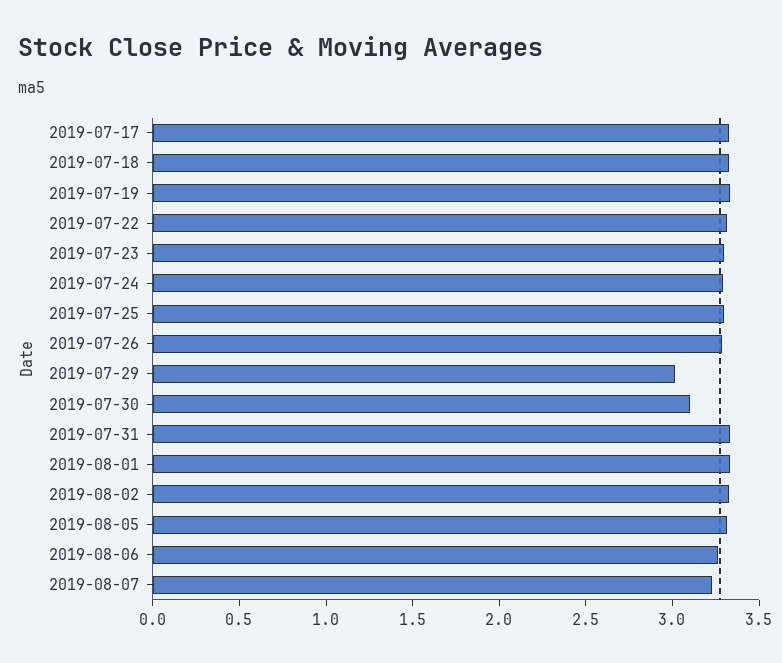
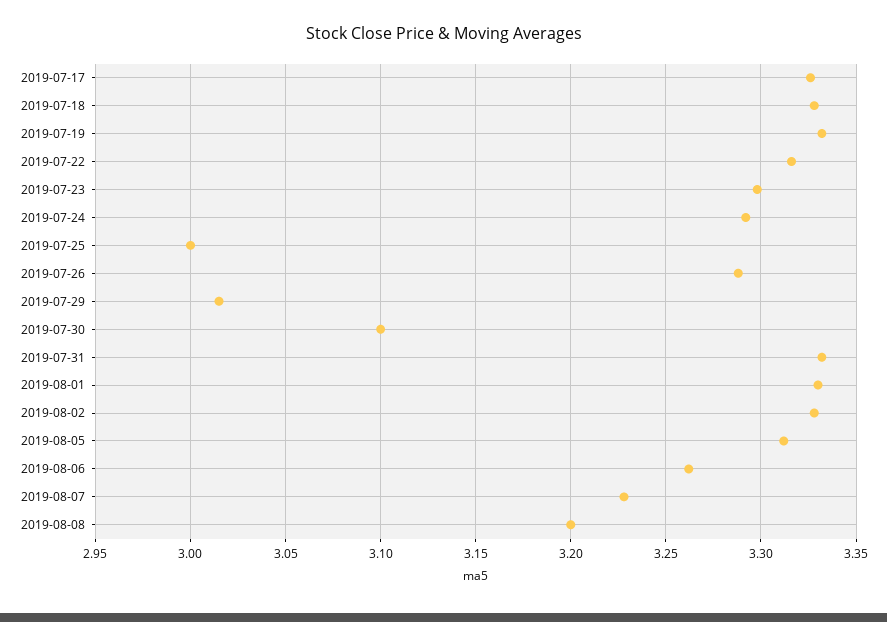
2019-07-25: 3.3 -> 3
2019-08-08: none -> 3.2

